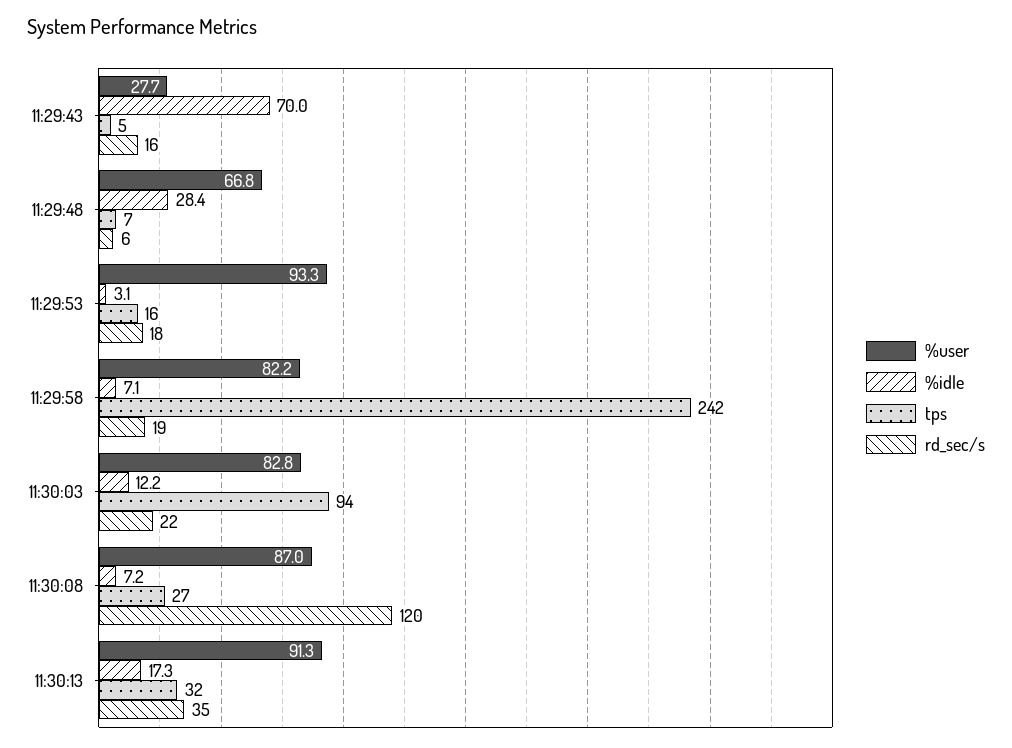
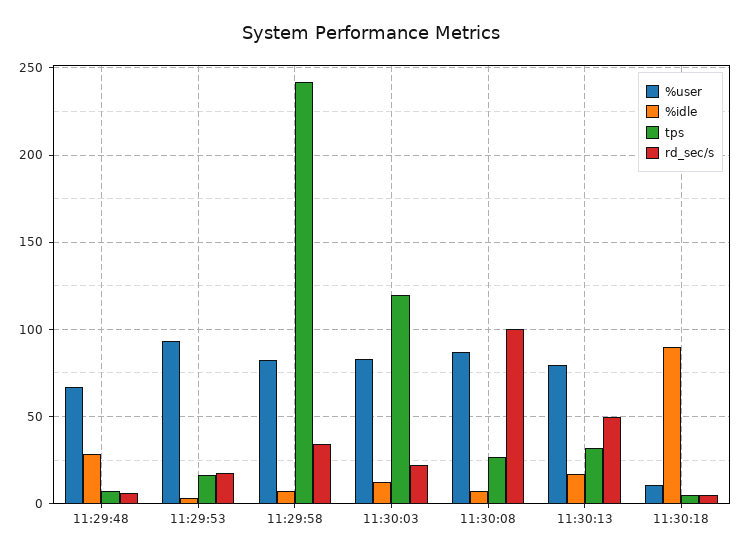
%user, 11:29:43: 27.7 -> none
%idle, 11:29:43: 70 -> none
tps, 11:29:43: 5 -> none
rd_sec/s, 11:29:43: 16 -> none
rd_sec/s, 11:29:58: 19 -> 35
tps, 11:30:03: 94 -> 120
rd_sec/s, 11:30:08: 120 -> 100
%user, 11:30:13: 91.3 -> 80
rd_sec/s, 11:30:13: 35 -> 50
%user, 11:30:18: none -> 10
%idle, 11:30:18: none -> 90
tps, 11:30:18: none -> 5
rd_sec/s, 11:30:18: none -> 5

